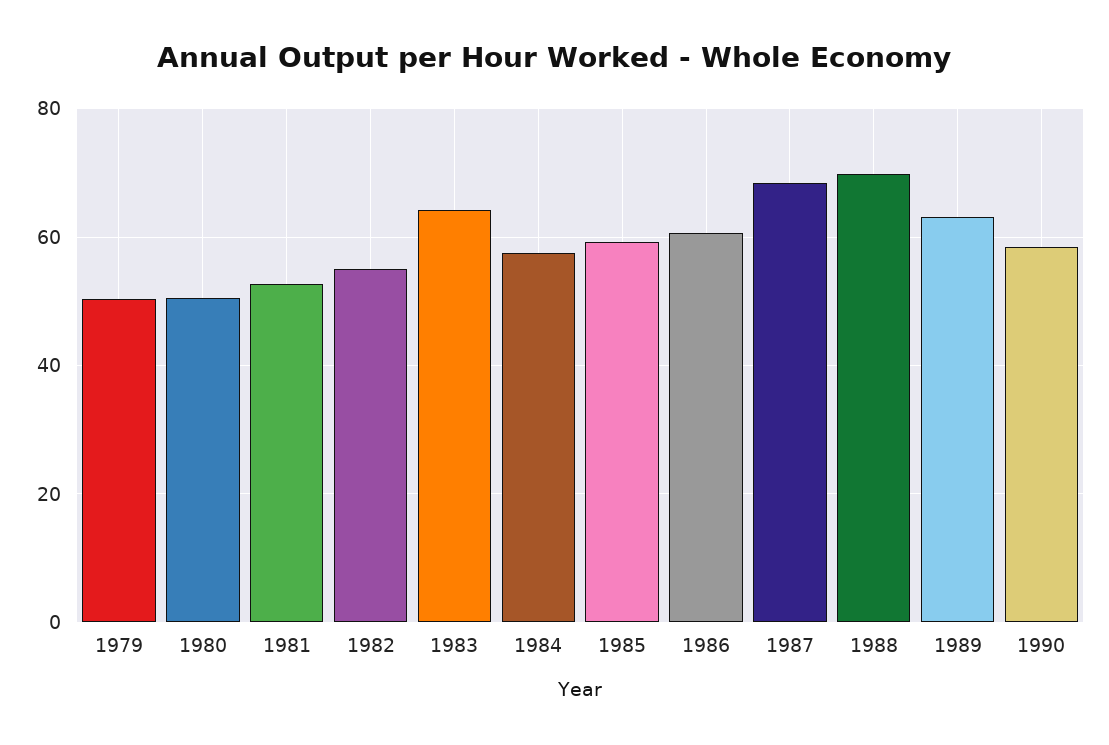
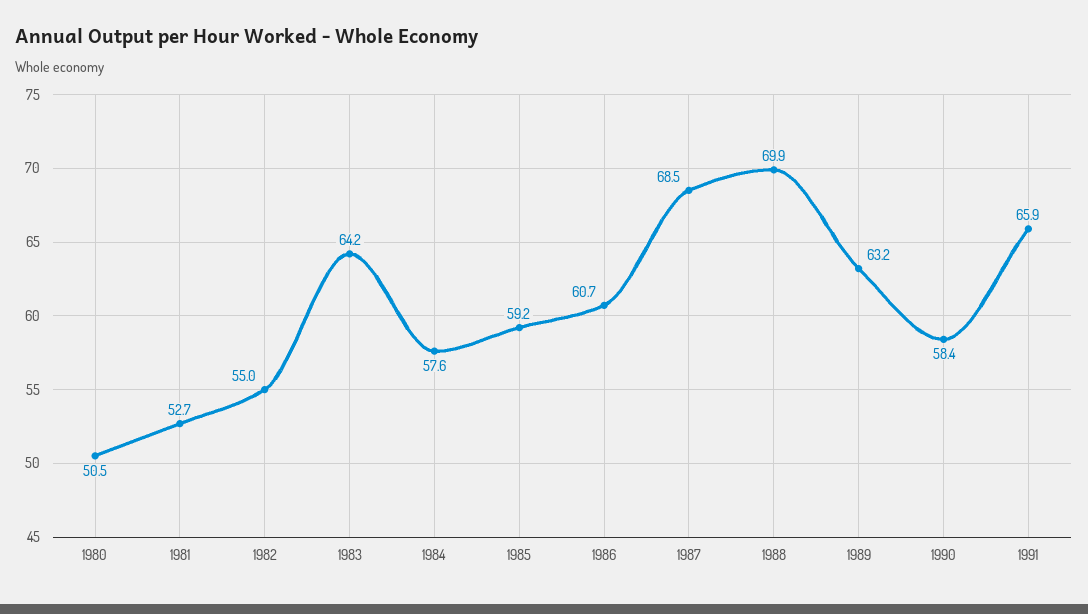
1979: 50 -> none
1991: none -> 65.9

